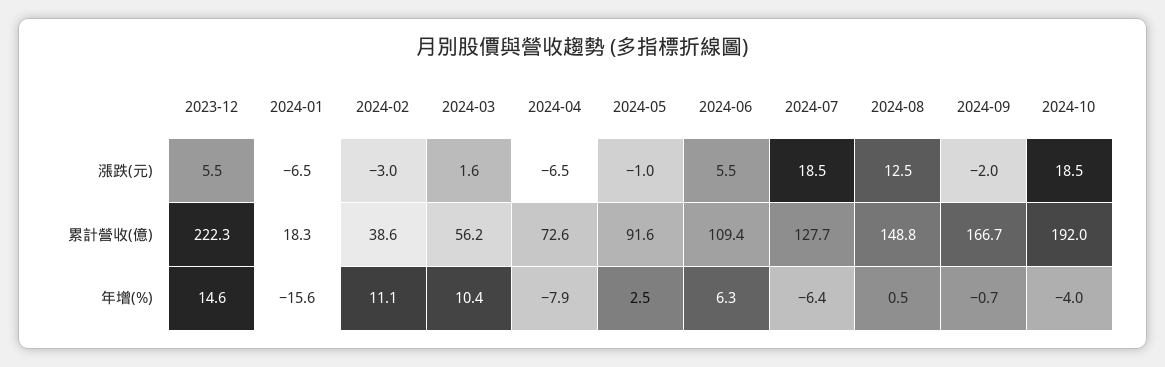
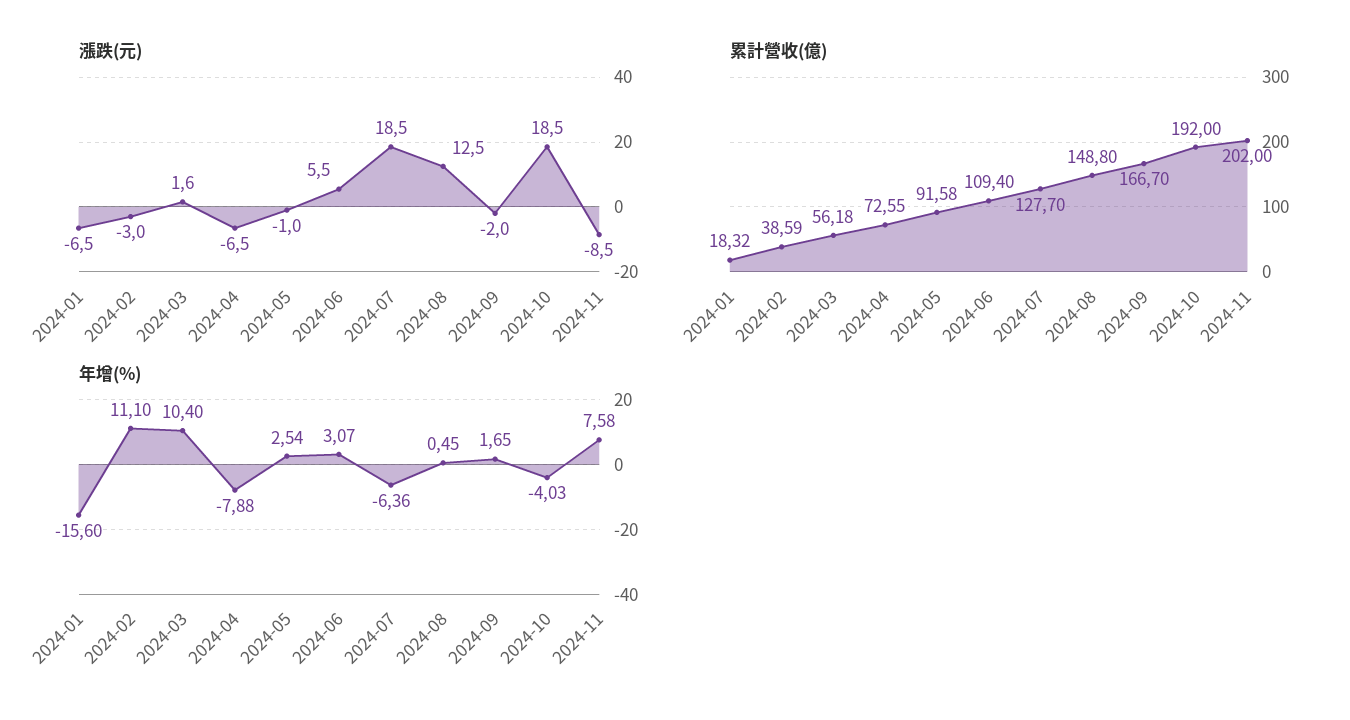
漲跌(元), 2023-12: 5.5 -> none
累計營收(億), 2023-12: 222.3 -> none
年增(%), 2023-12: 14.6 -> none
年增(%), 2024-06: 6.3 -> 3.07
年增(%), 2024-09: -0.7 -> 1.65
漲跌(元), 2024-11: none -> -8.5
累計營收(億), 2024-11: none -> 202
年增(%), 2024-11: none -> 7.58

